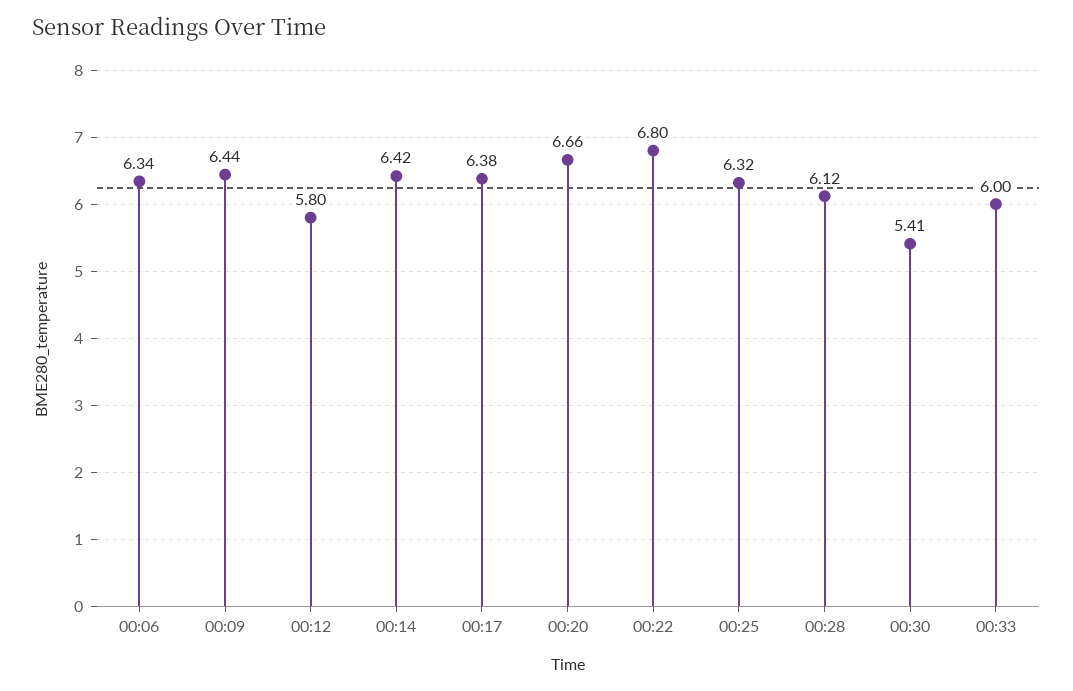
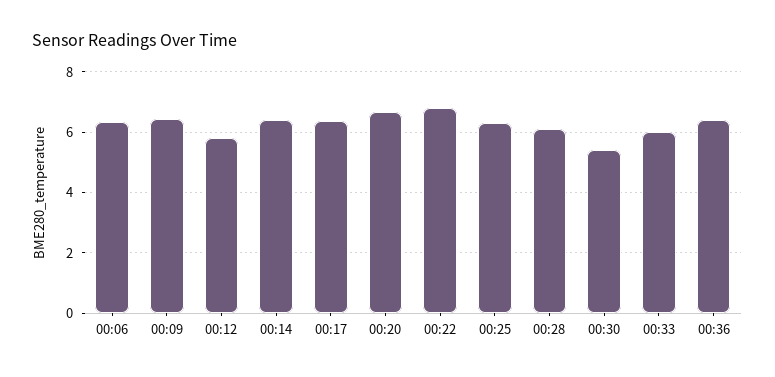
00:36: none -> 6.4

